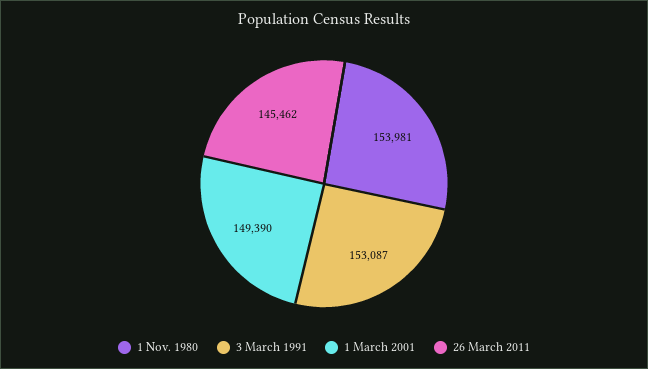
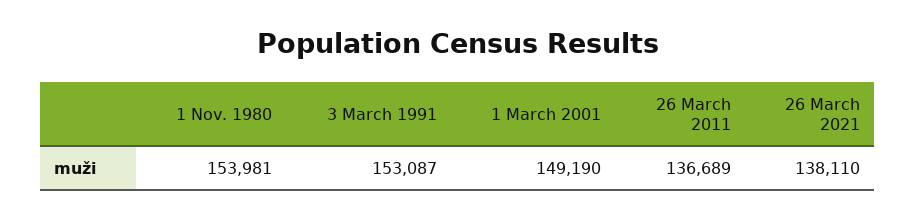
1 March 2001: 149390 -> 149190
26 March 2011: 145462 -> 136689
26 March 2021: none -> 138110

